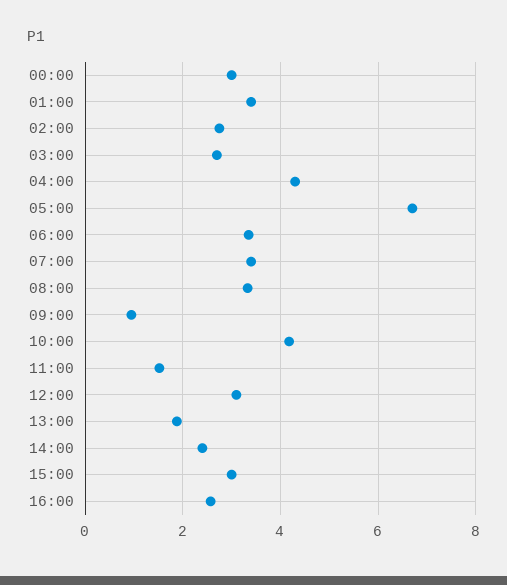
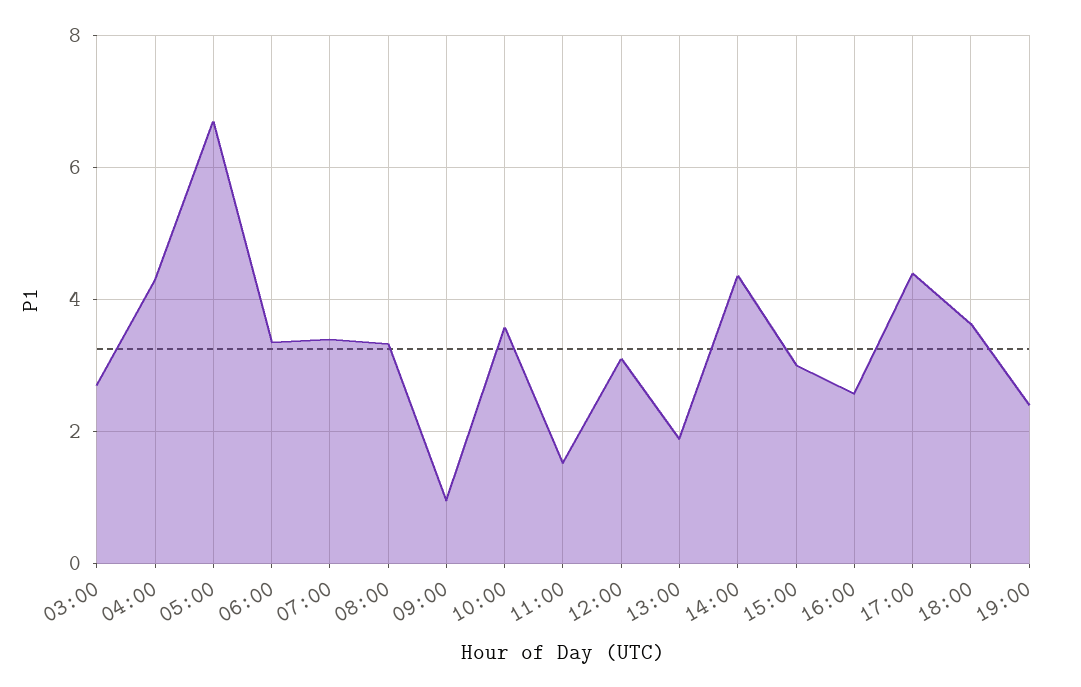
00:00: 3 -> none
01:00: 3.4 -> none
02:00: 2.8 -> none
10:00: 4.2 -> 3.6
14:00: 2.4 -> 4.4
17:00: none -> 4.4
18:00: none -> 3.6
19:00: none -> 2.4

